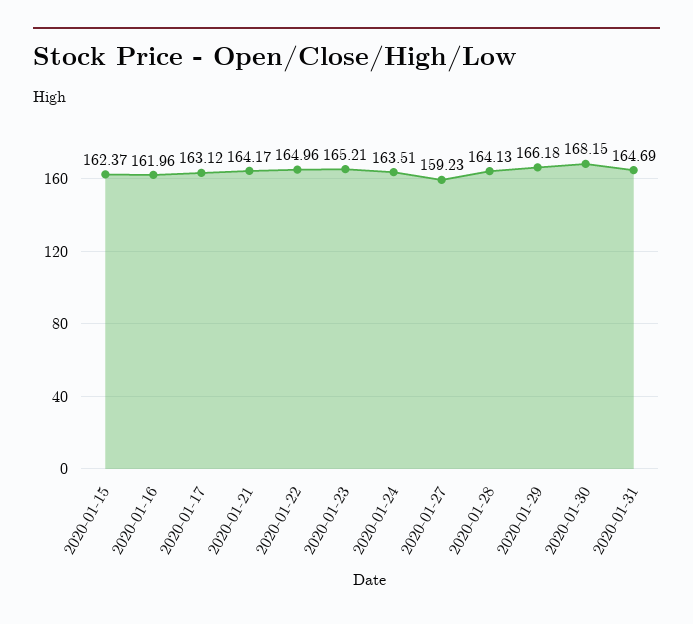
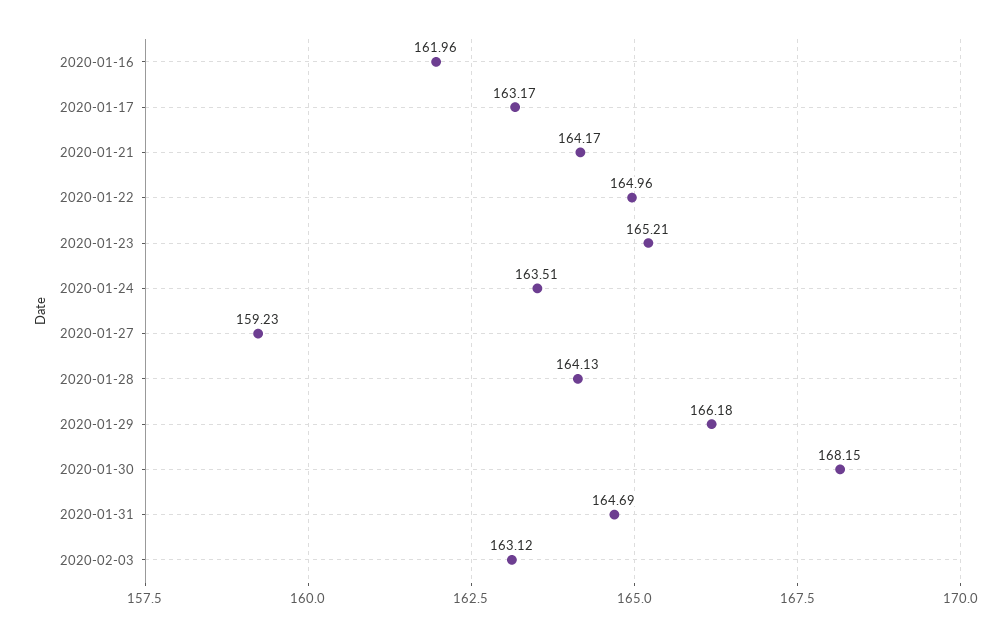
2020-01-15: 162.37 -> none
2020-01-17: 163.12 -> 163.17
2020-02-03: none -> 163.12

